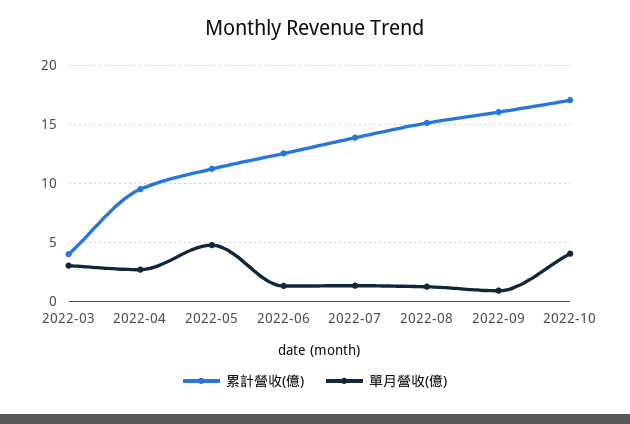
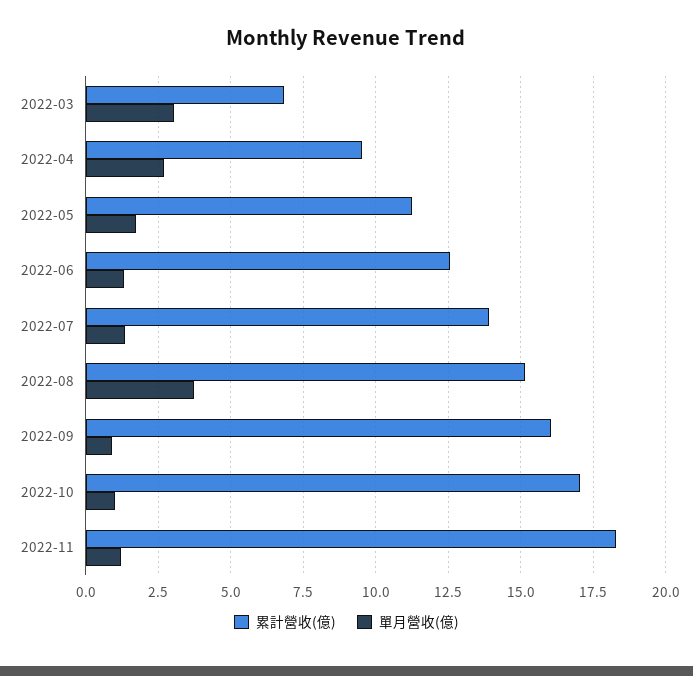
累計營收(億), 2022-03: 4 -> 6.75
單月營收(億), 2022-05: 5 -> 1.75
單月營收(億), 2022-08: 1 -> 3.75
單月營收(億), 2022-10: 4 -> 1
累計營收(億), 2022-11: none -> 18.25
單月營收(億), 2022-11: none -> 1.25

